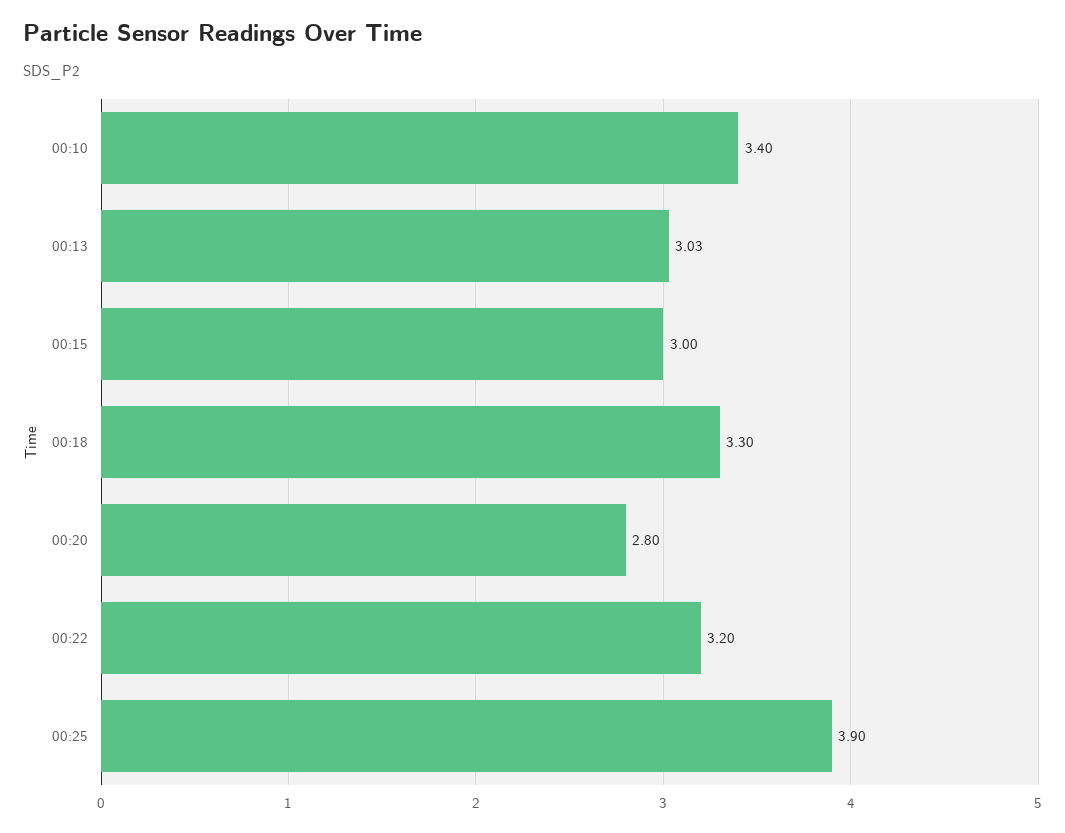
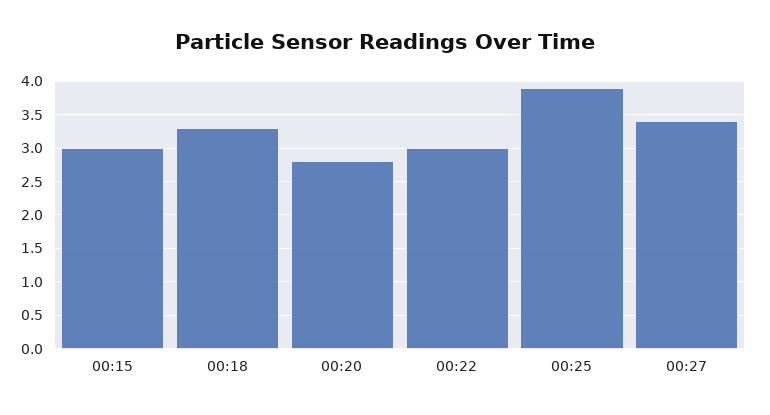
00:10: 3.4 -> none
00:13: 3.03 -> none
00:22: 3.2 -> 3
00:27: none -> 3.4

